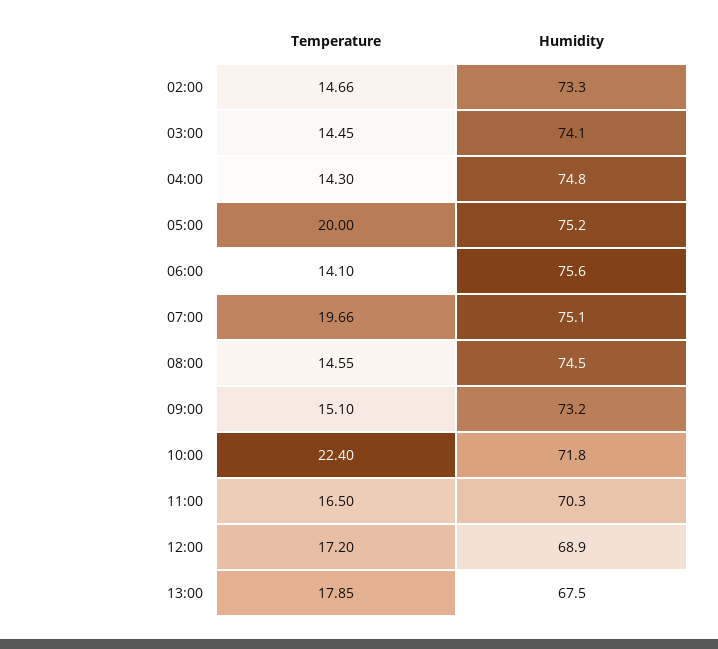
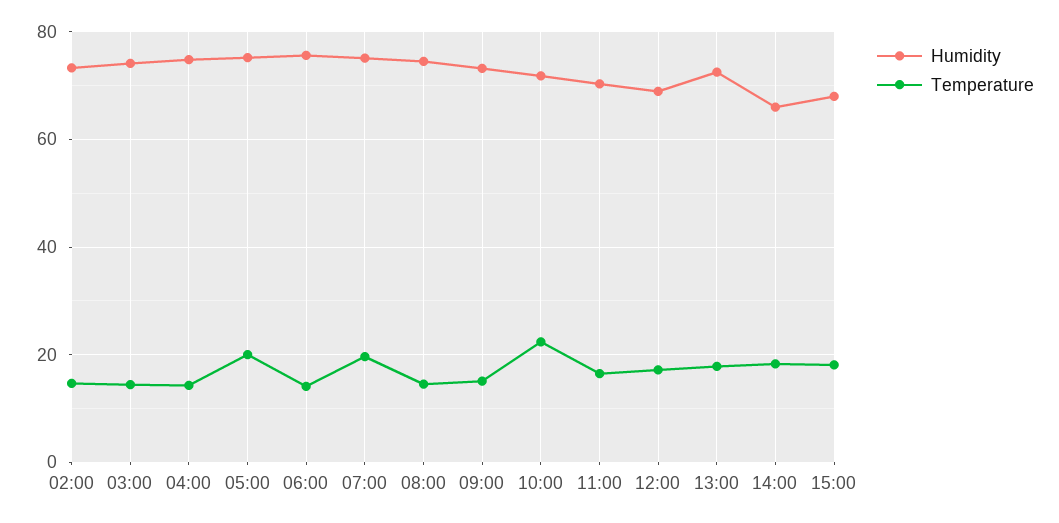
Humidity, 13:00: 67.5 -> 72
Humidity, 14:00: none -> 66
Temperature, 14:00: none -> 18
Humidity, 15:00: none -> 68
Temperature, 15:00: none -> 18

